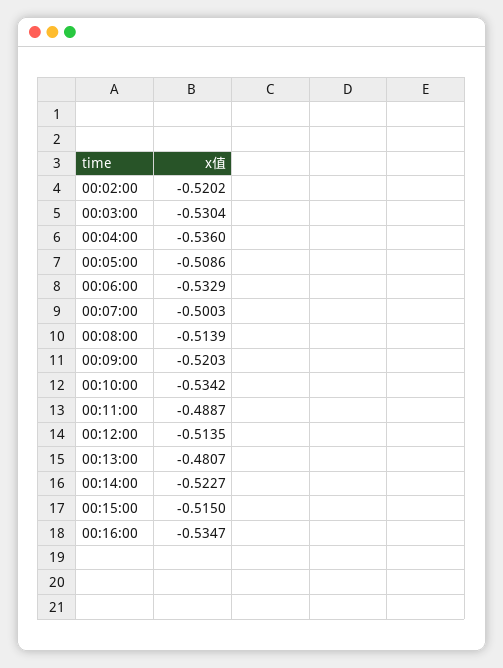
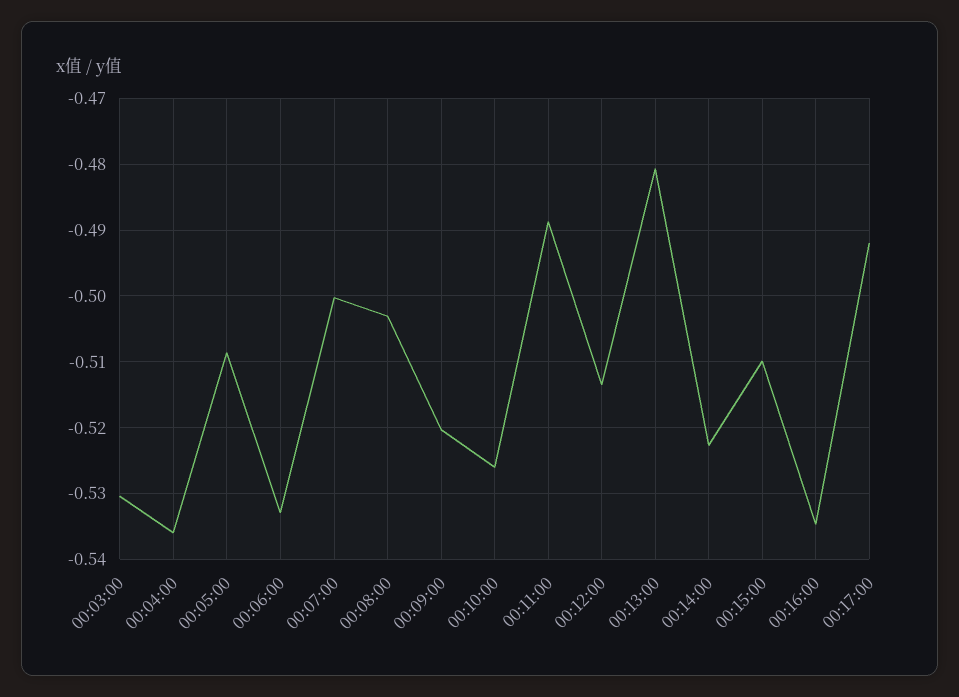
00:02:00: -0.5202 -> none
00:08:00: -0.5139 -> -0.503
00:10:00: -0.5342 -> -0.526
00:15:00: -0.515 -> -0.51
00:17:00: none -> -0.492

